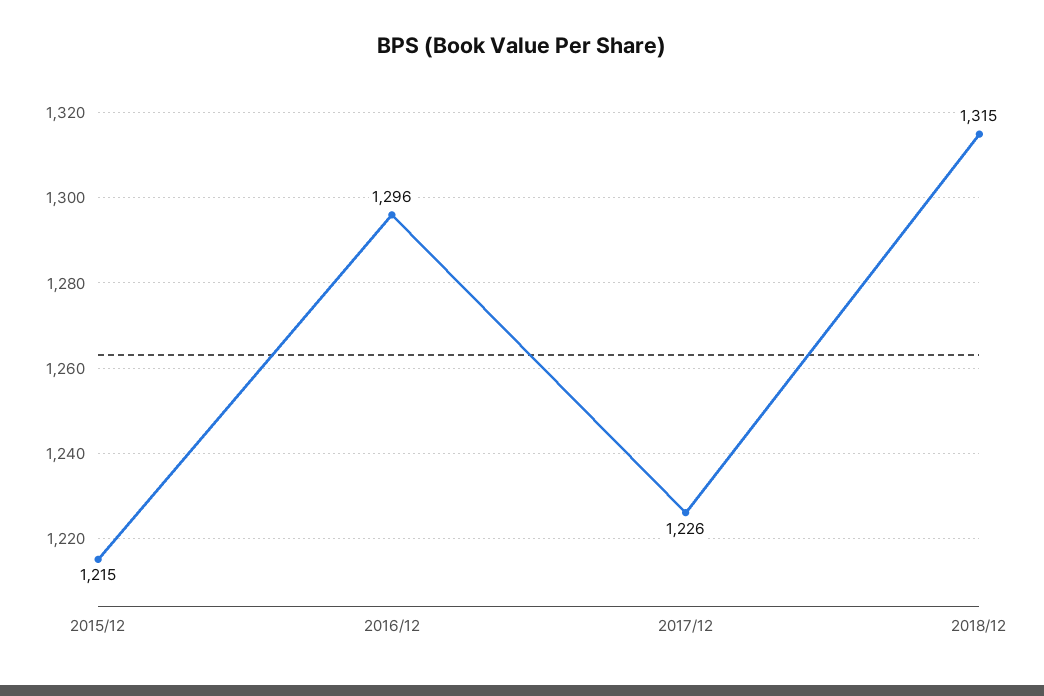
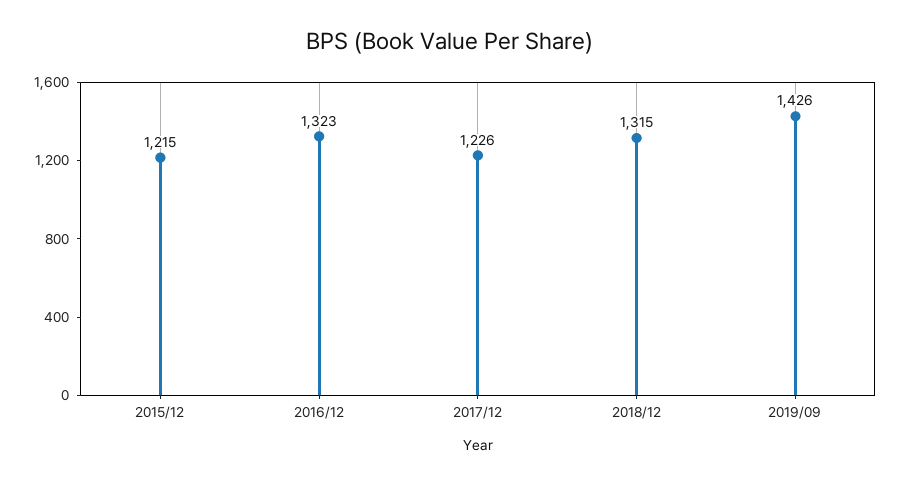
2016/12: 1296 -> 1323
2019/09: none -> 1426

